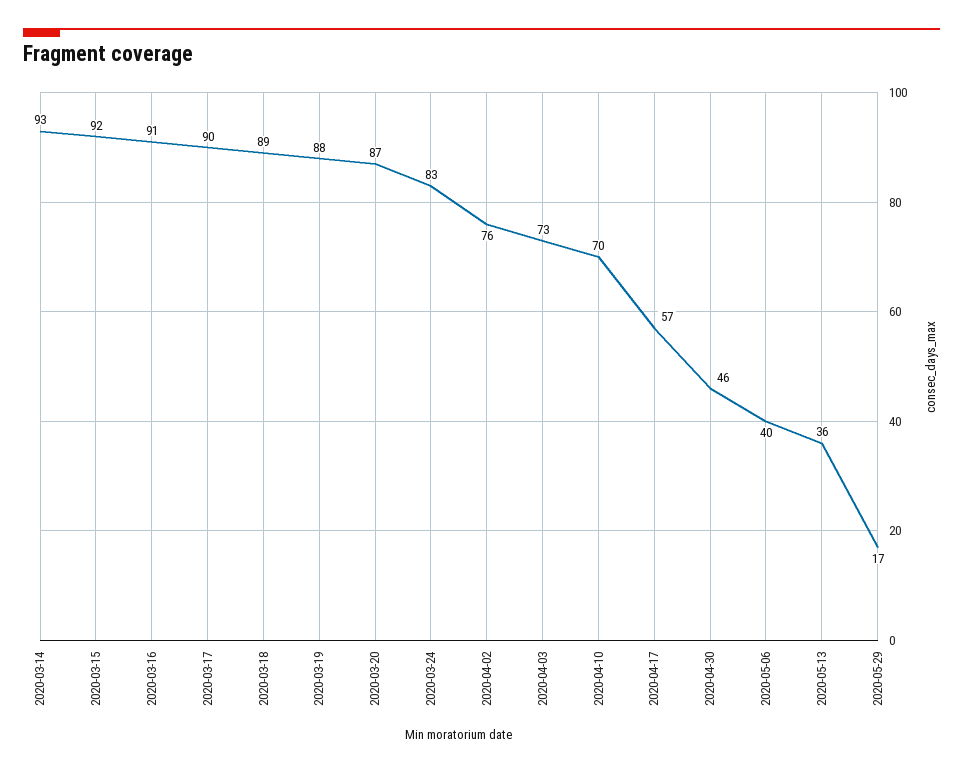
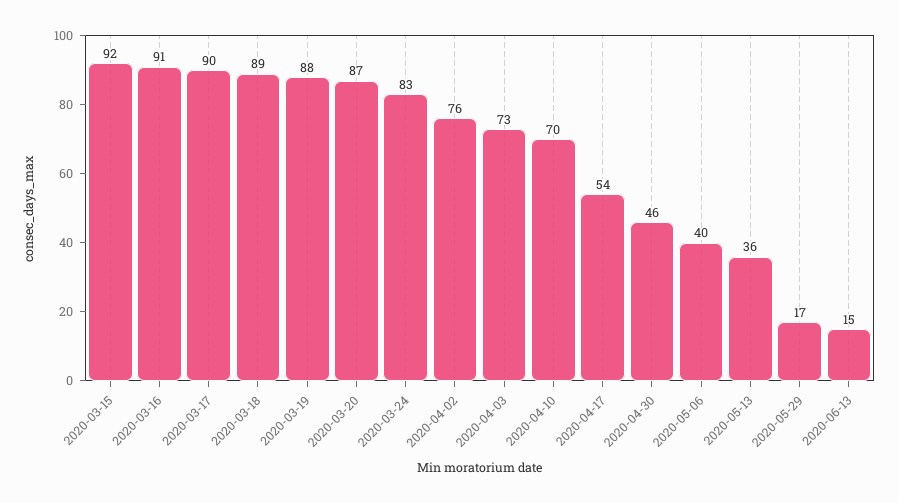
2020-03-14: 93 -> none
2020-04-17: 57 -> 54
2020-06-13: none -> 15

